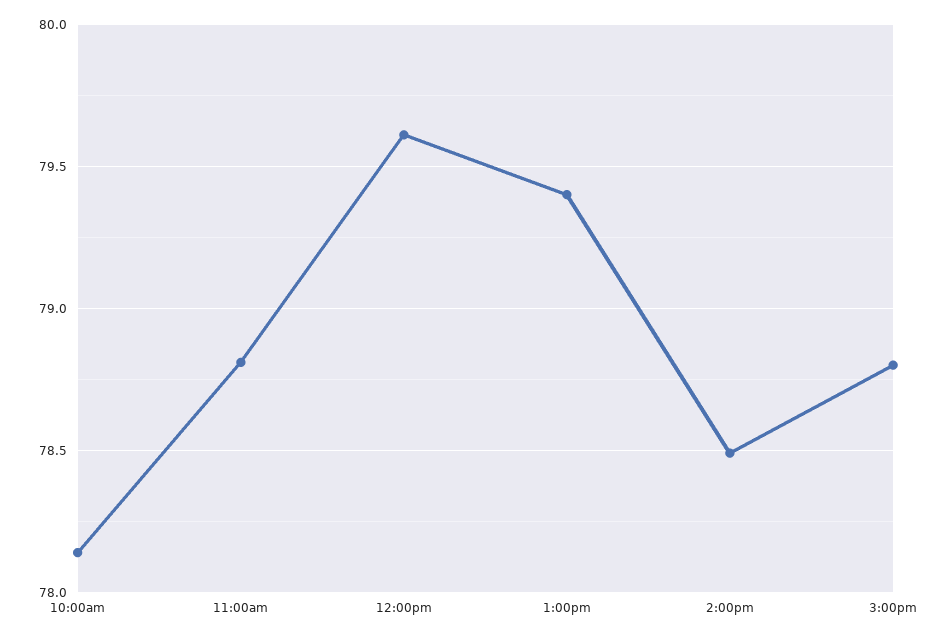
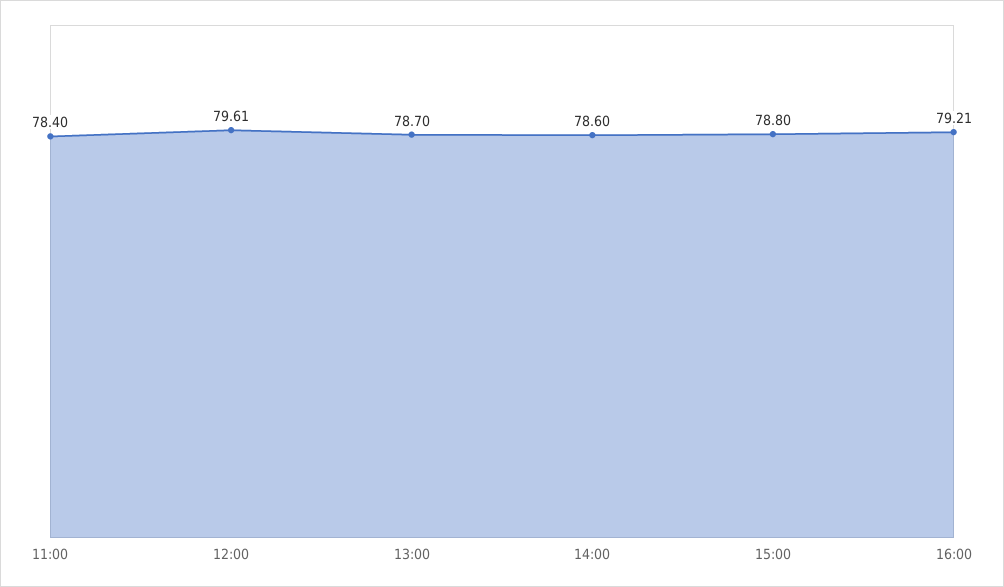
10:00am: 78.15 -> none
11:00am: 78.8 -> 78.4
1:00pm: 79.4 -> 78.7
2:00pm: 78.5 -> 78.6
16:00: none -> 79.21

